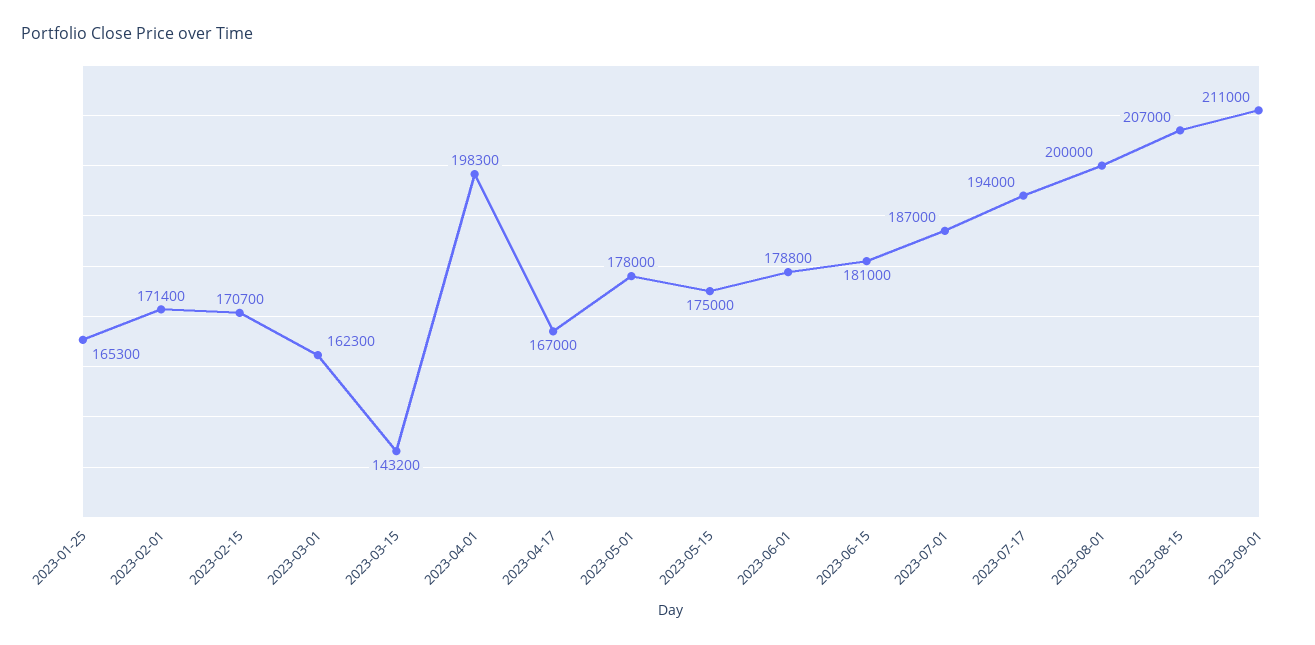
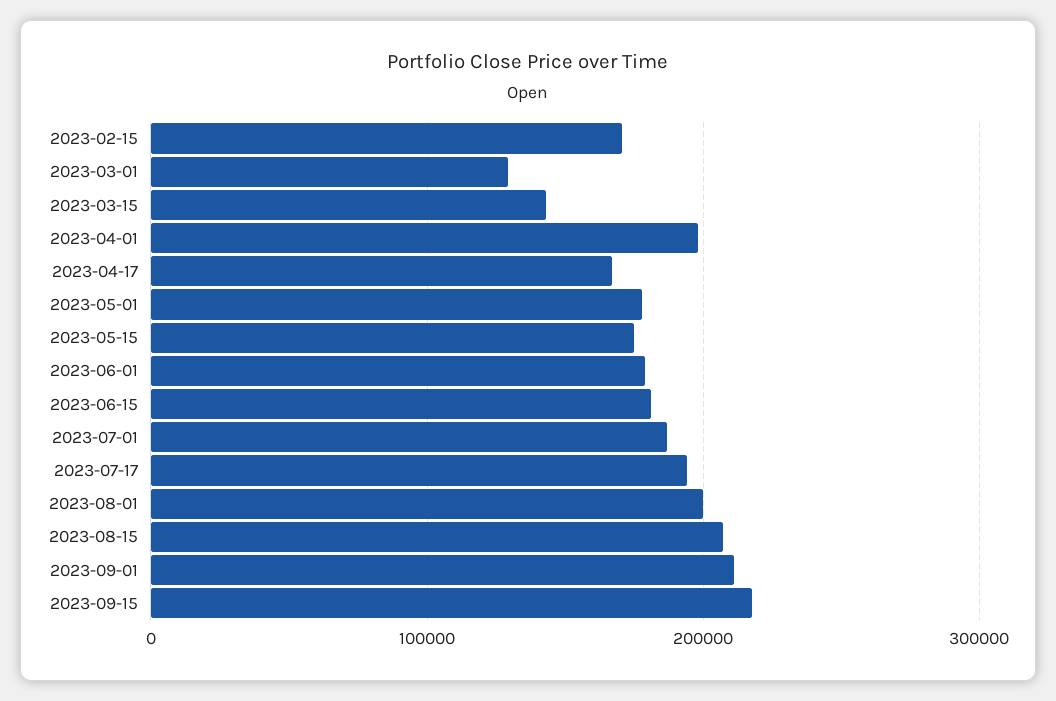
2023-01-25: 165300 -> none
2023-02-01: 171400 -> none
2023-03-01: 162300 -> 130000
2023-09-15: none -> 220000

